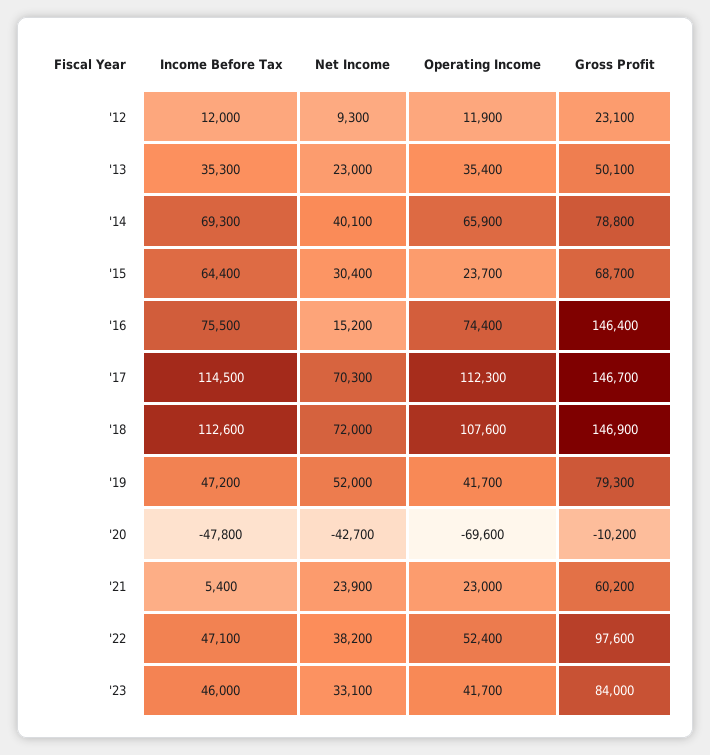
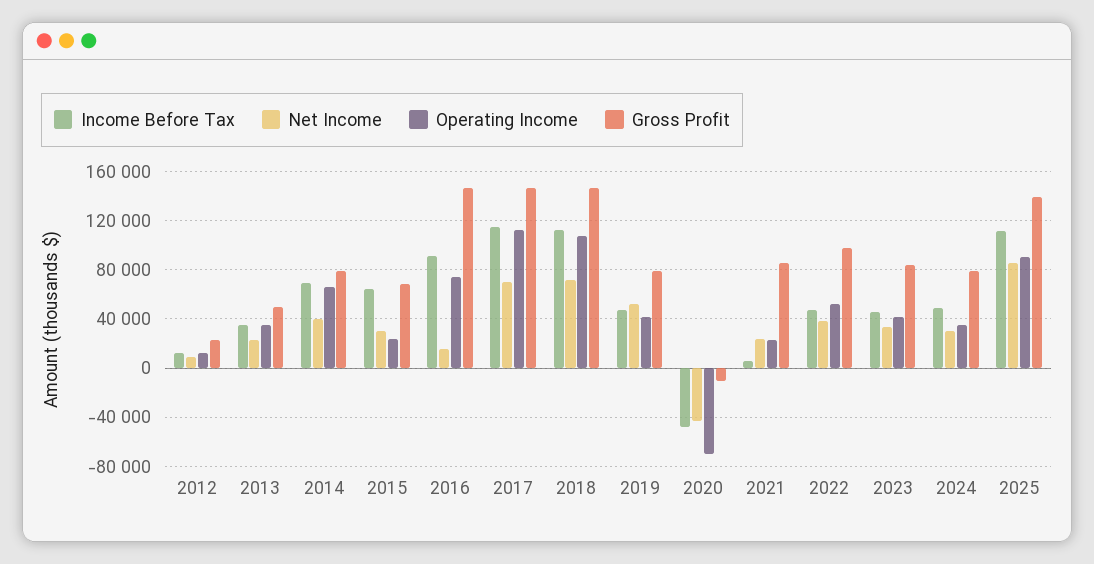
Income Before Tax, '16: 75500 -> 90000
Gross Profit, '21: 60200 -> 85000
Income Before Tax, 2024: none -> 50000
Net Income, 2024: none -> 30000
Operating Income, 2024: none -> 35000
Gross Profit, 2024: none -> 80000
Income Before Tax, 2025: none -> 110000
Net Income, 2025: none -> 85000
Operating Income, 2025: none -> 90000
Gross Profit, 2025: none -> 140000

